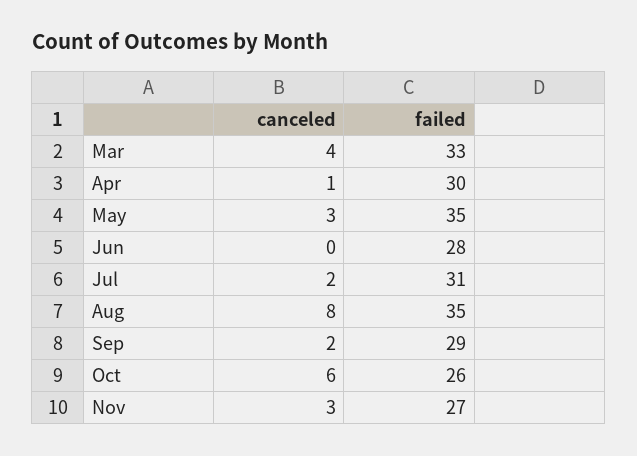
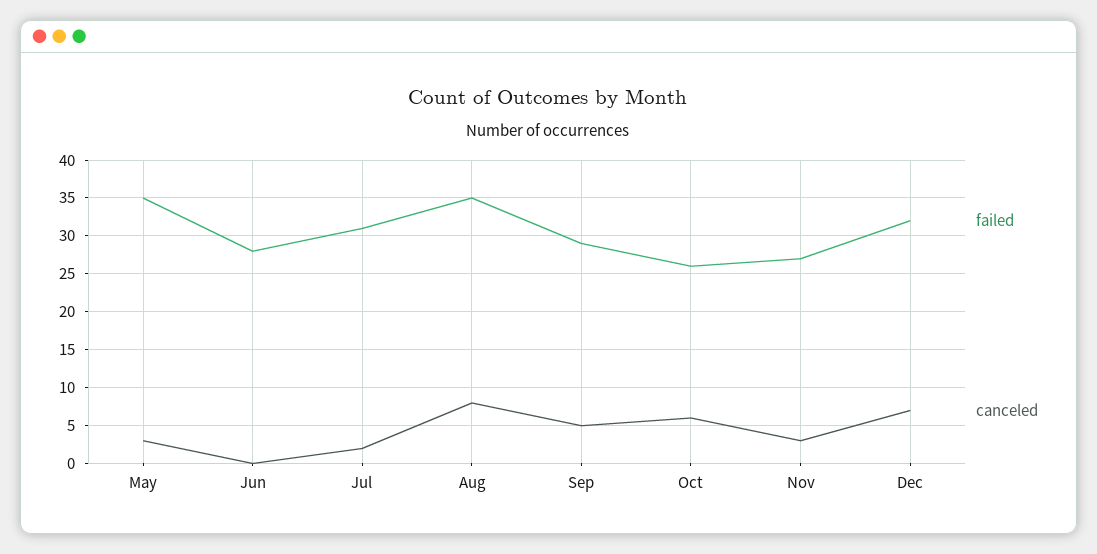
canceled, Mar: 4 -> none
failed, Mar: 33 -> none
canceled, Apr: 1 -> none
failed, Apr: 30 -> none
canceled, Sep: 2 -> 5
failed, Dec: none -> 32
canceled, Dec: none -> 7

